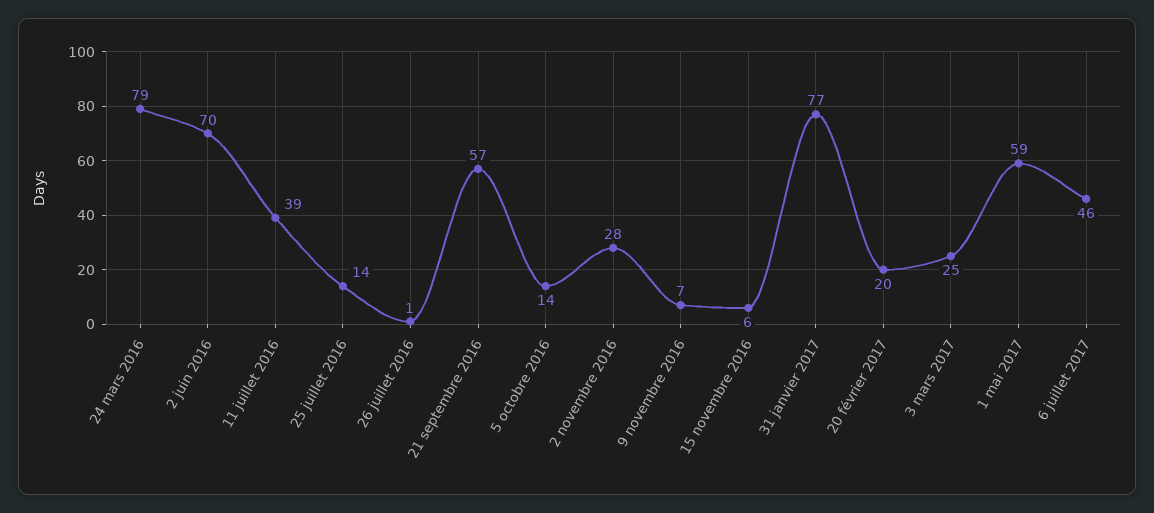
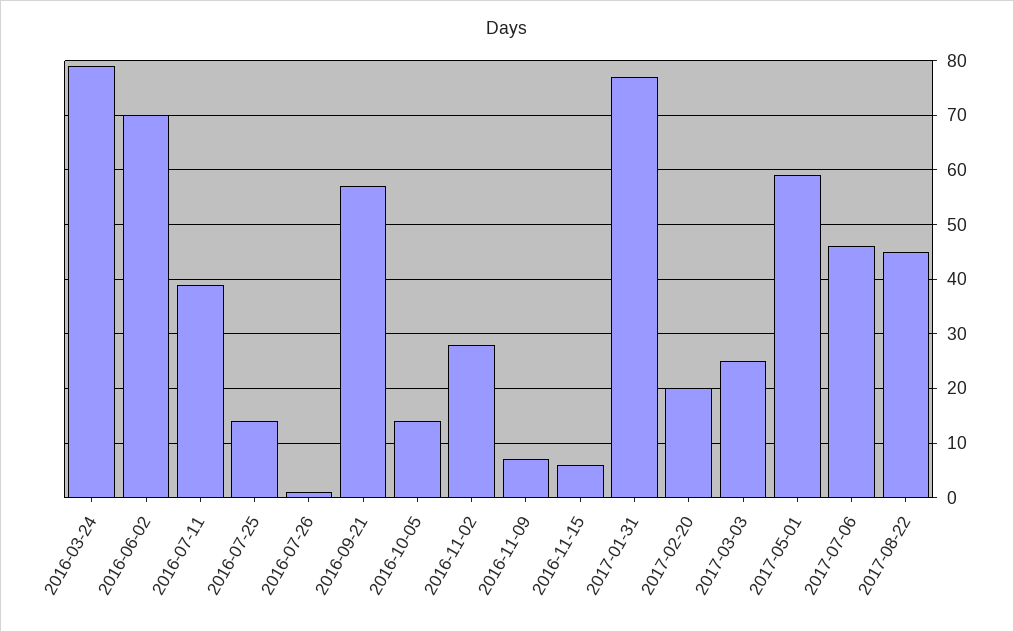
2017-08-22: none -> 45

